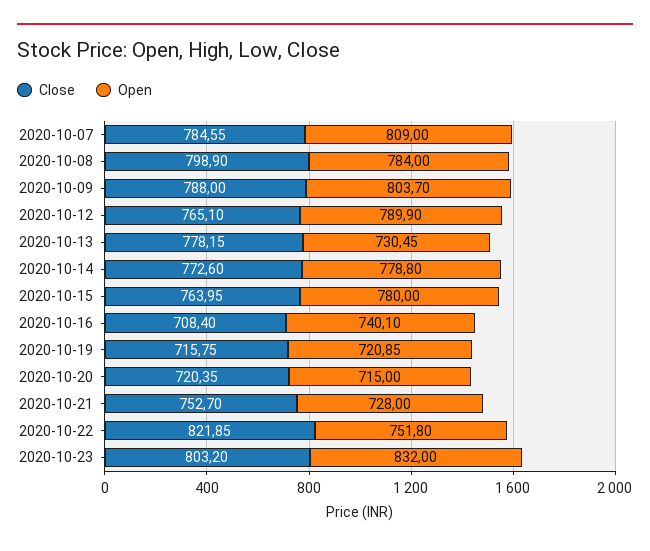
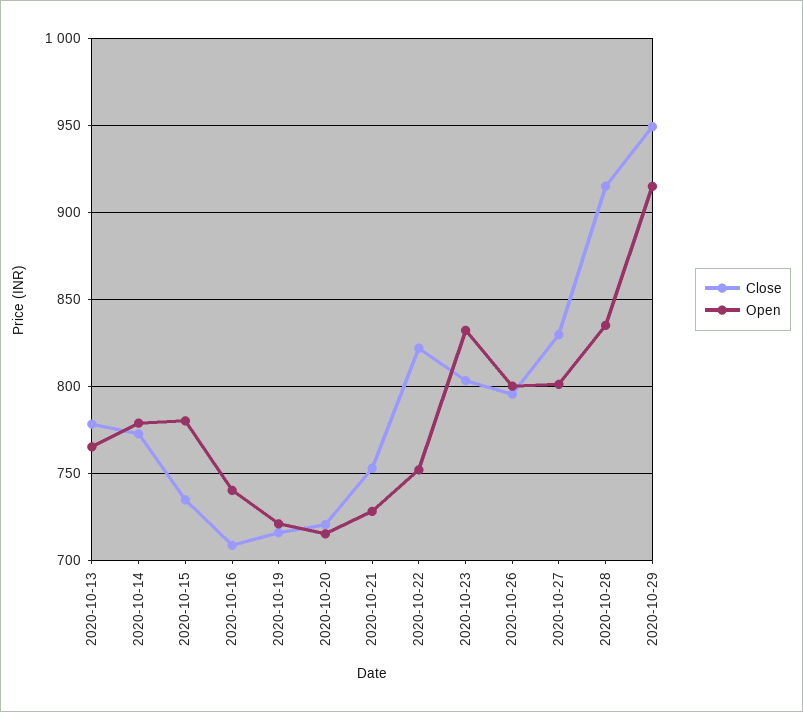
Close, 2020-10-07: 784.55 -> none
Open, 2020-10-07: 809 -> none
Close, 2020-10-08: 798.9 -> none
Open, 2020-10-08: 784 -> none
Close, 2020-10-09: 788 -> none
Open, 2020-10-09: 803.7 -> none
Close, 2020-10-12: 765.1 -> none
Open, 2020-10-12: 789.9 -> none
Open, 2020-10-13: 730.45 -> 765
Close, 2020-10-15: 763.95 -> 735
Close, 2020-10-26: none -> 795
Open, 2020-10-26: none -> 800
Close, 2020-10-27: none -> 830
Open, 2020-10-27: none -> 800
Close, 2020-10-28: none -> 915
Open, 2020-10-28: none -> 835
Close, 2020-10-29: none -> 950
Open, 2020-10-29: none -> 915

